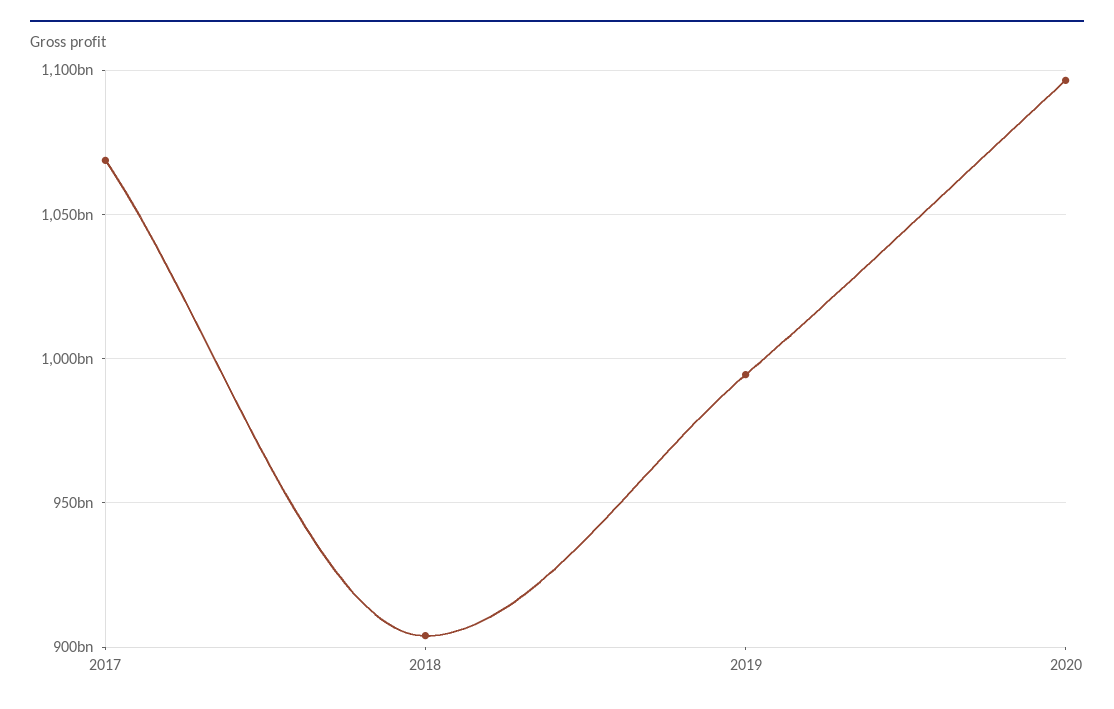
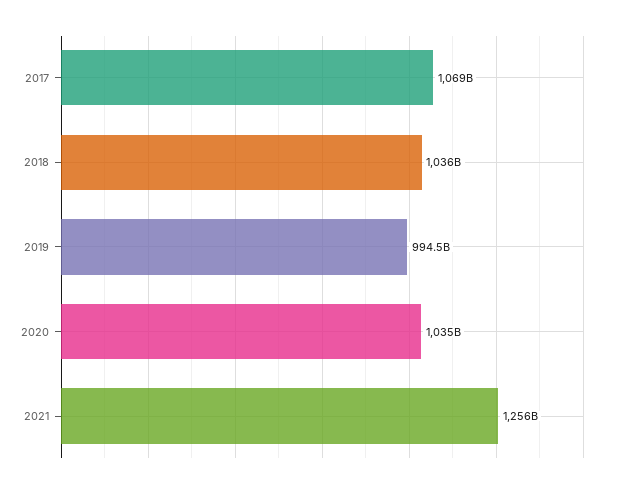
2018: 905000000000 -> 1036000000000
2020: 1095000000000 -> 1035000000000
2021: none -> 1256000000000

